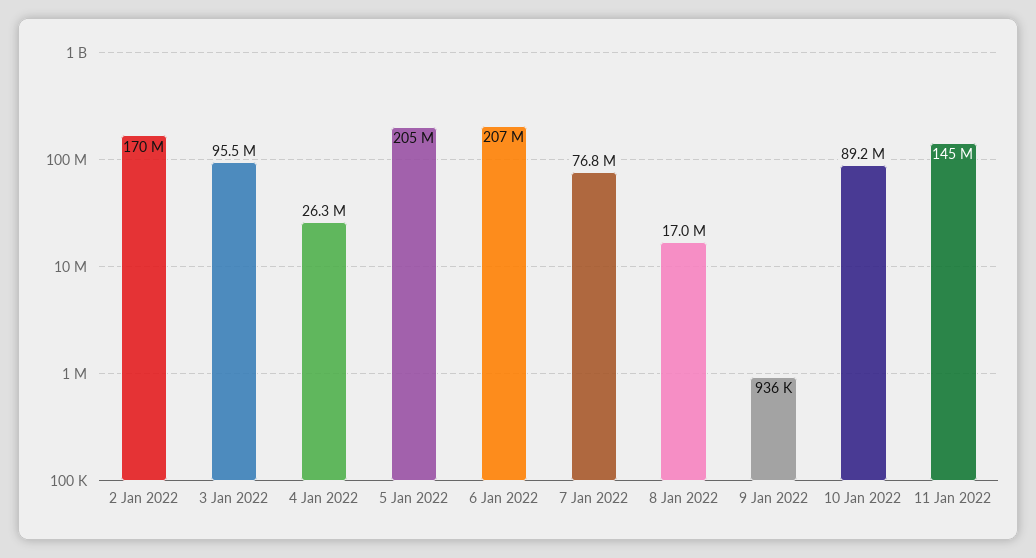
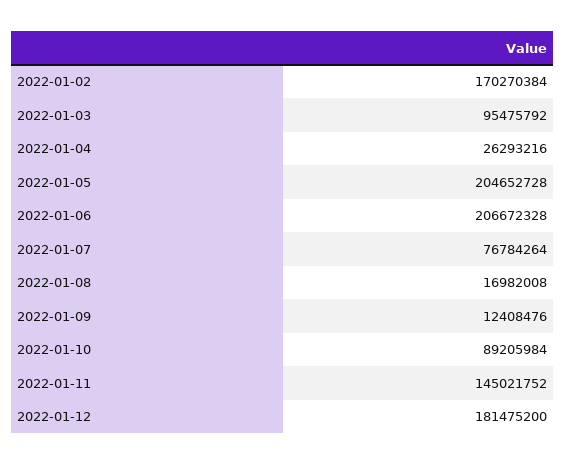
9 Jan 2022: 936000 -> 12408476
2022-01-12: none -> 181475200

